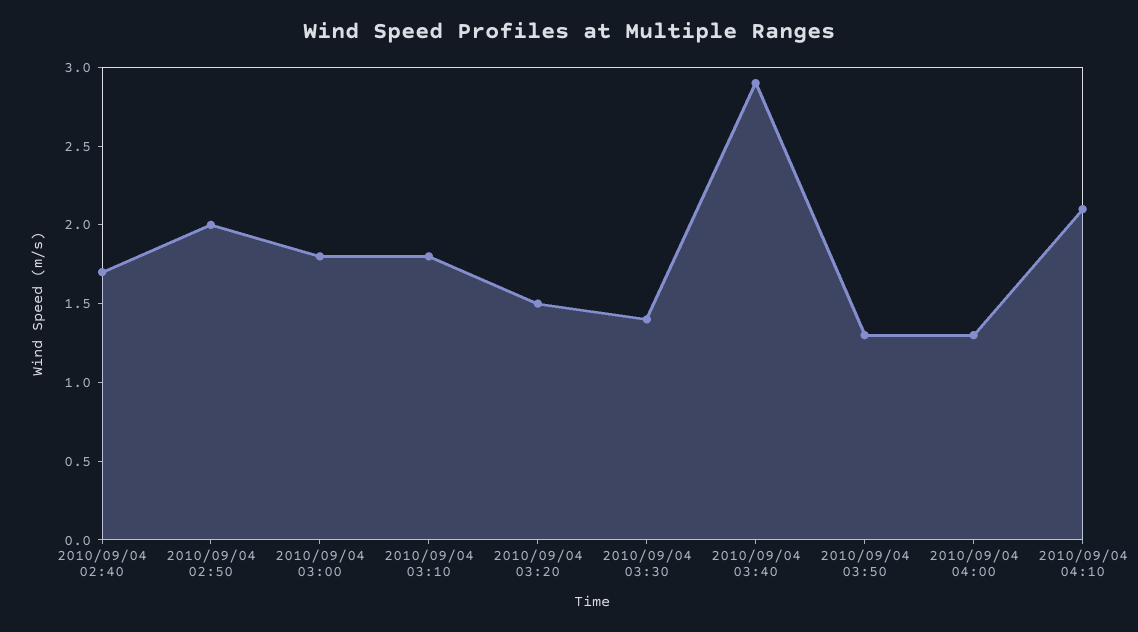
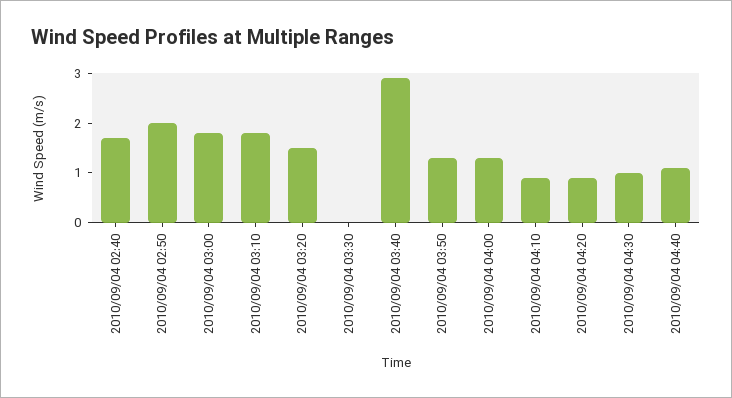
2010/09/04 03:30: 1.4 -> 0
2010/09/04 04:10: 2.1 -> 1
2010/09/04 04:20: none -> 1
2010/09/04 04:30: none -> 1
2010/09/04 04:40: none -> 1

